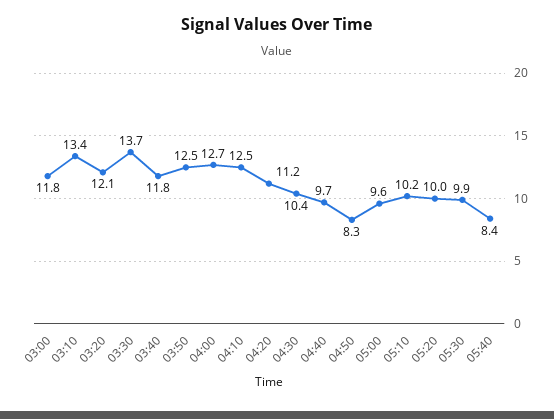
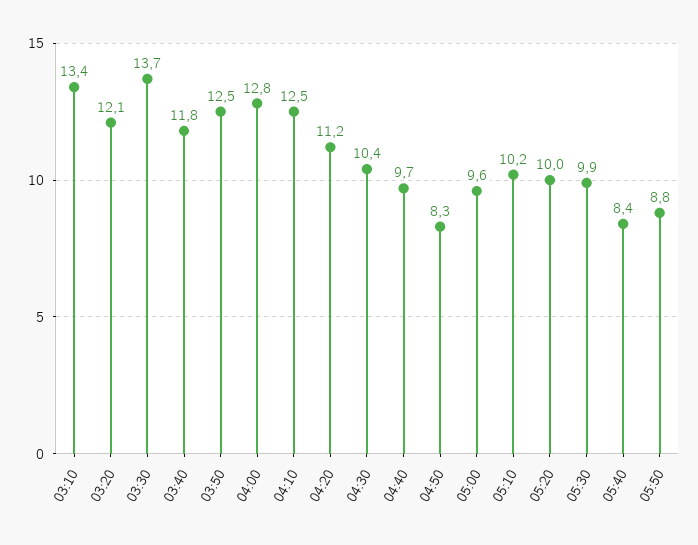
03:00: 11.8 -> none
04:00: 12.7 -> 12.8
05:50: none -> 8.8

